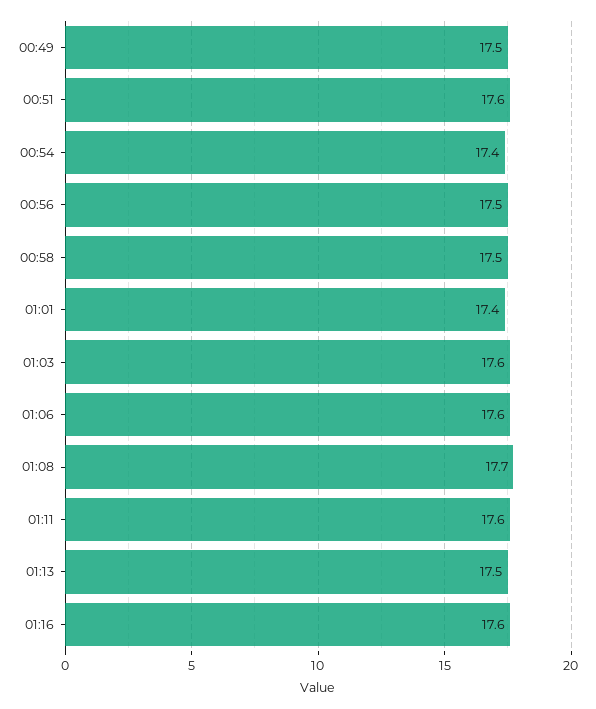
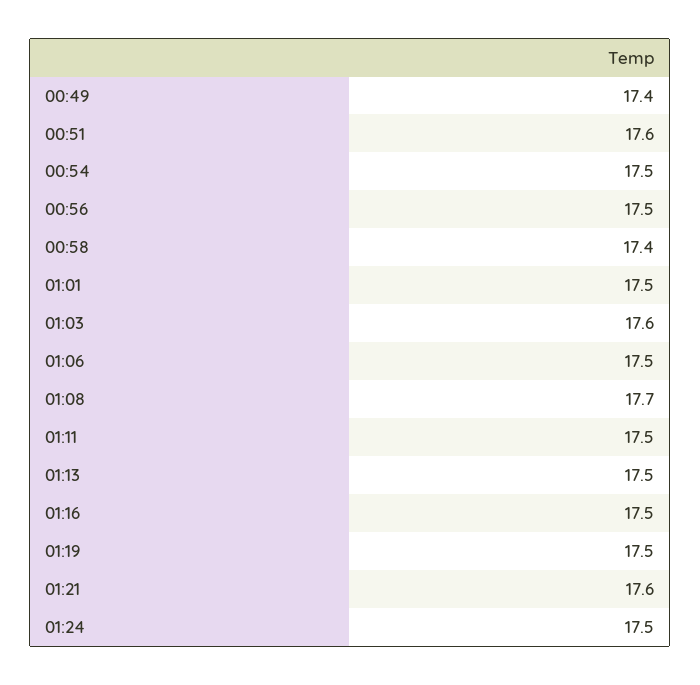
00:49: 17.5 -> 17.4
00:54: 17.4 -> 17.5
00:58: 17.5 -> 17.4
01:01: 17.4 -> 17.5
01:06: 17.6 -> 17.5
01:11: 17.6 -> 17.5
01:16: 17.6 -> 17.5
01:19: none -> 17.5
01:21: none -> 17.6
01:24: none -> 17.5

